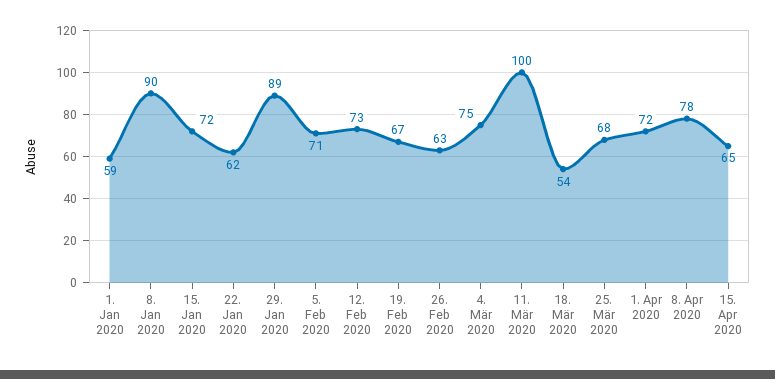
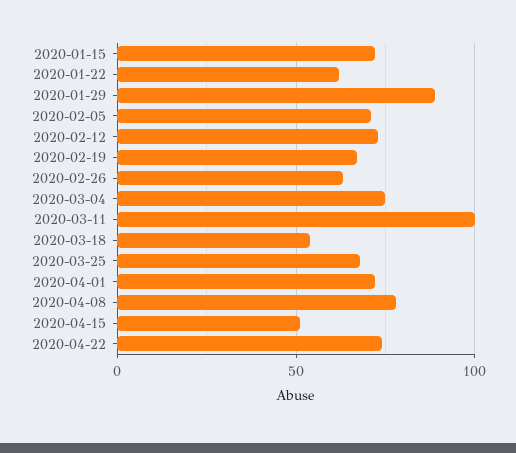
1. Jan 2020: 59 -> none
8. Jan 2020: 90 -> none
15. Apr 2020: 65 -> 50
2020-04-22: none -> 75

